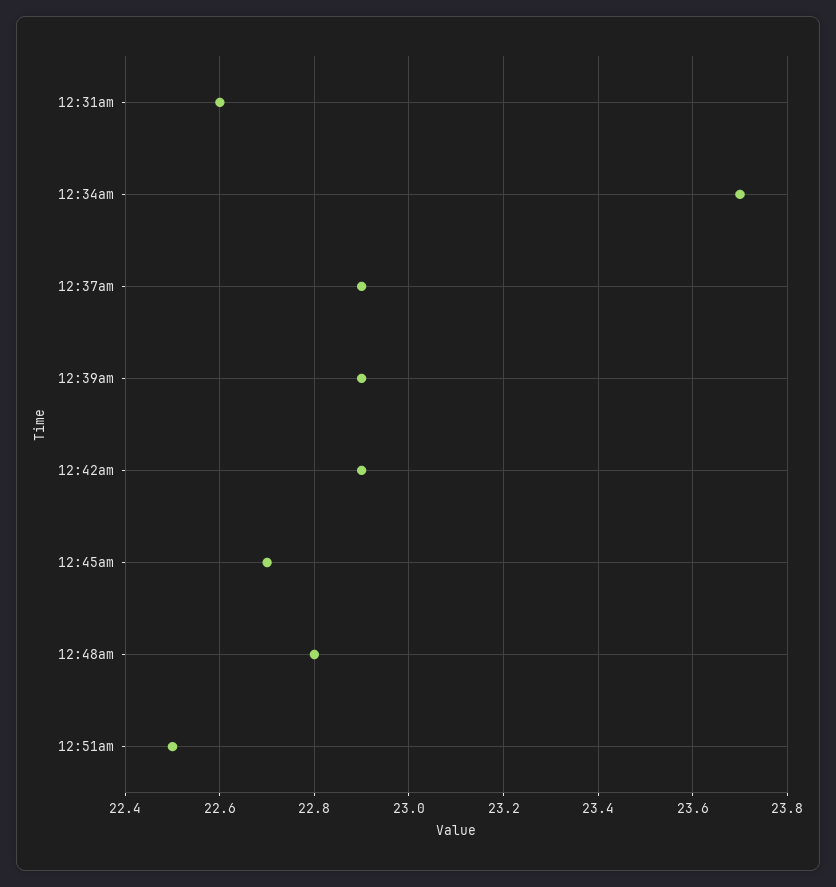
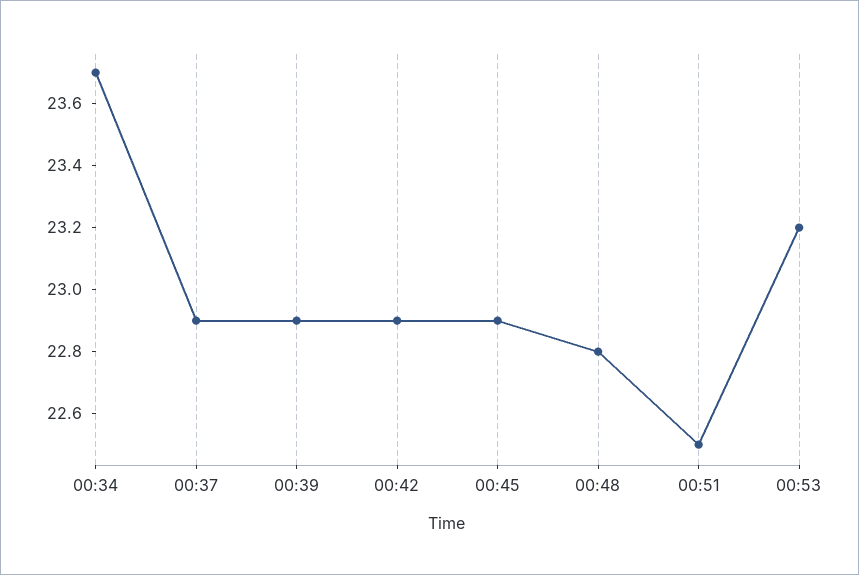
12:31am: 22.6 -> none
12:45am: 22.7 -> 22.9
00:53: none -> 23.2

